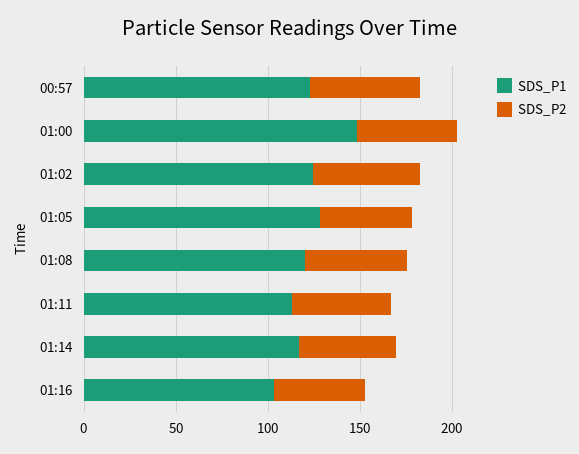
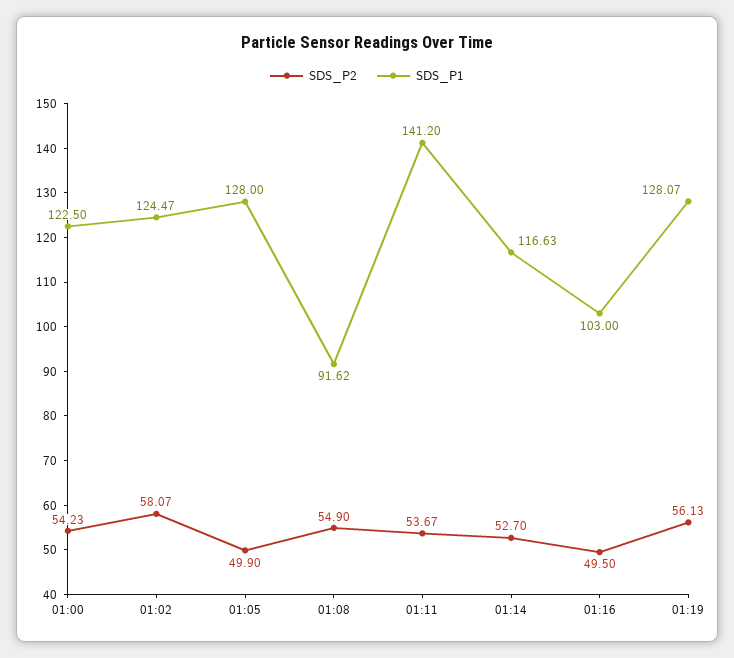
SDS_P1, 00:57: 120 -> none
SDS_P2, 00:57: 60 -> none
SDS_P1, 01:00: 150 -> 122.5
SDS_P1, 01:08: 120 -> 91.62
SDS_P1, 01:11: 110 -> 141.2
SDS_P2, 01:19: none -> 56.13
SDS_P1, 01:19: none -> 128.07

